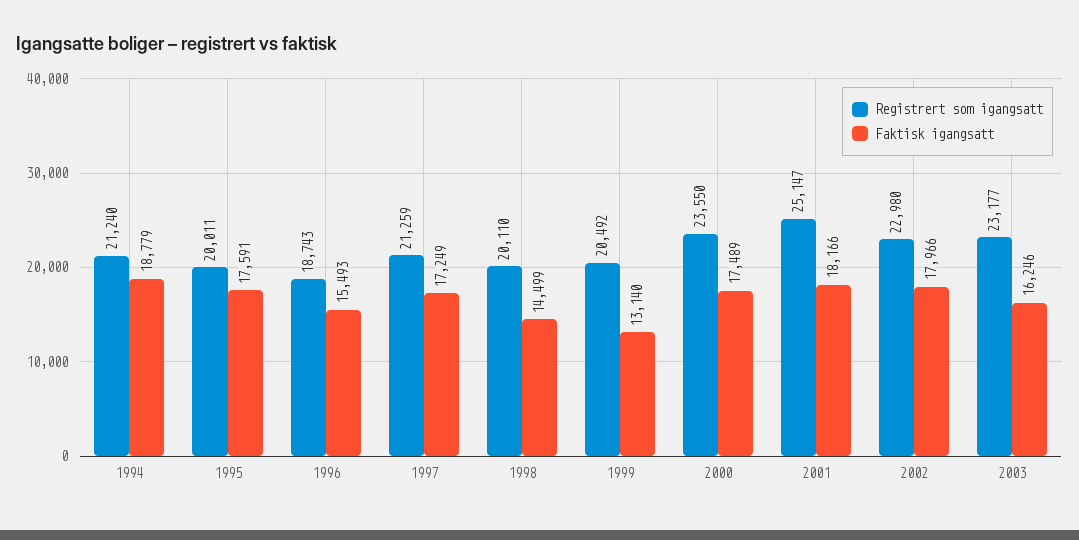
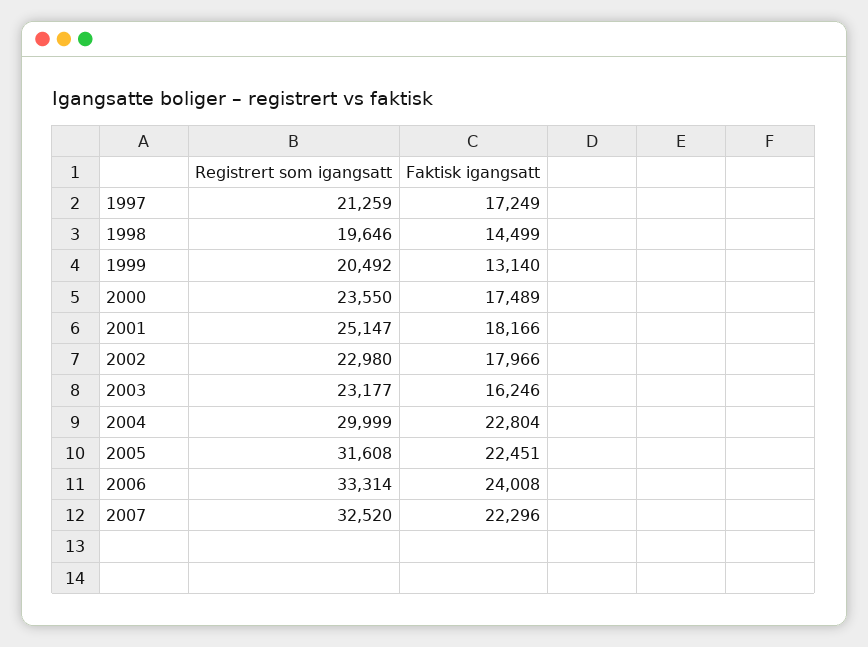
Registrert som igangsatt, 1994: 21240 -> none
Faktisk igangsatt, 1994: 18779 -> none
Registrert som igangsatt, 1995: 20011 -> none
Faktisk igangsatt, 1995: 17591 -> none
Registrert som igangsatt, 1996: 18743 -> none
Faktisk igangsatt, 1996: 15493 -> none
Registrert som igangsatt, 1998: 20110 -> 19646
Registrert som igangsatt, 2004: none -> 29999
Faktisk igangsatt, 2004: none -> 22804
Registrert som igangsatt, 2005: none -> 31608
Faktisk igangsatt, 2005: none -> 22451
Registrert som igangsatt, 2006: none -> 33314
Faktisk igangsatt, 2006: none -> 24008
Registrert som igangsatt, 2007: none -> 32520
Faktisk igangsatt, 2007: none -> 22296

